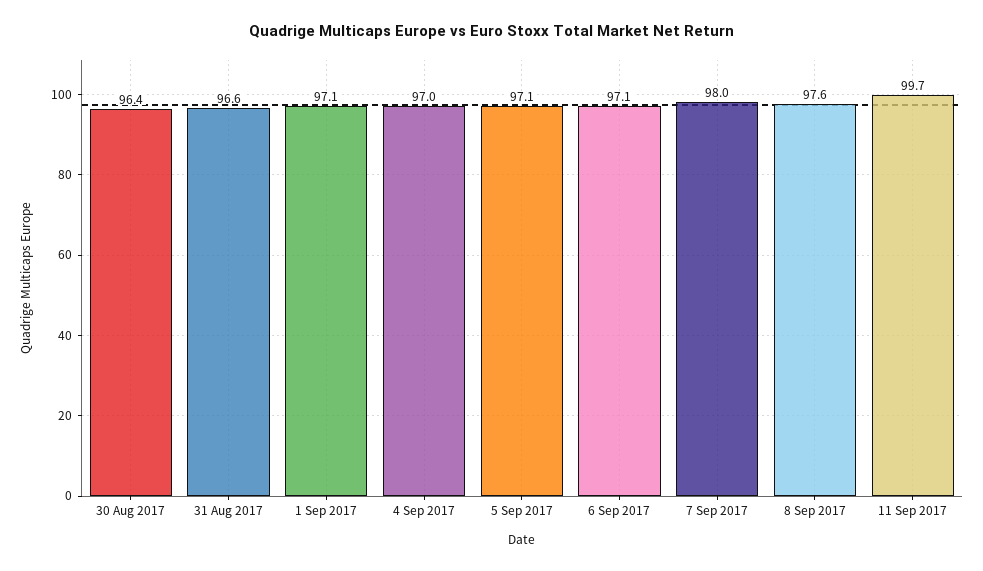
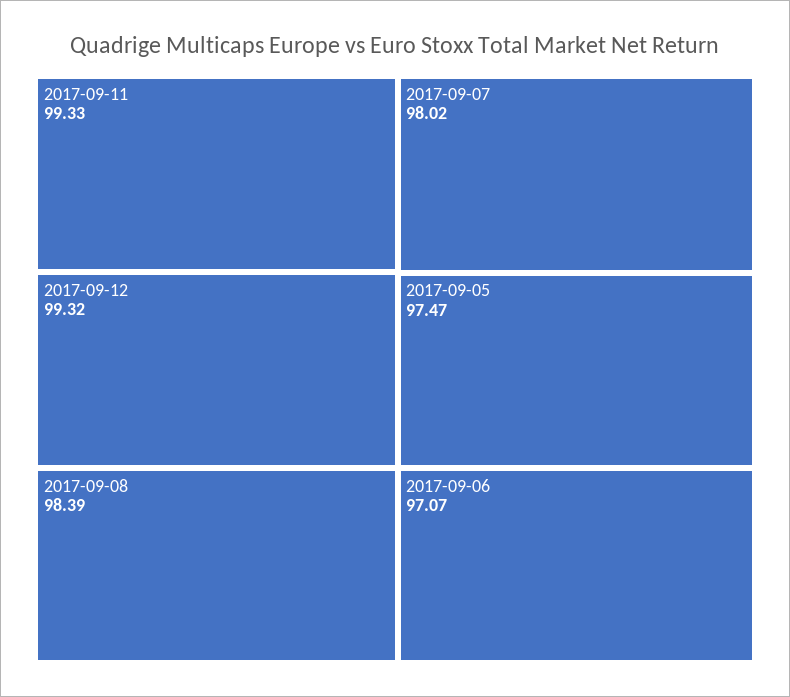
30 Aug 2017: 96.4 -> none
31 Aug 2017: 96.6 -> none
1 Sep 2017: 97.1 -> none
4 Sep 2017: 97 -> none
5 Sep 2017: 97.1 -> 97.47
8 Sep 2017: 97.6 -> 98.39
11 Sep 2017: 99.7 -> 99.33
2017-09-12: none -> 99.32

